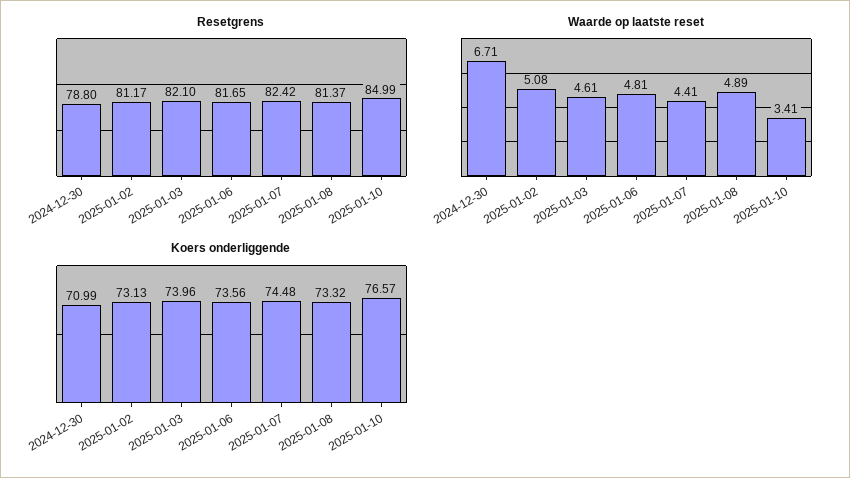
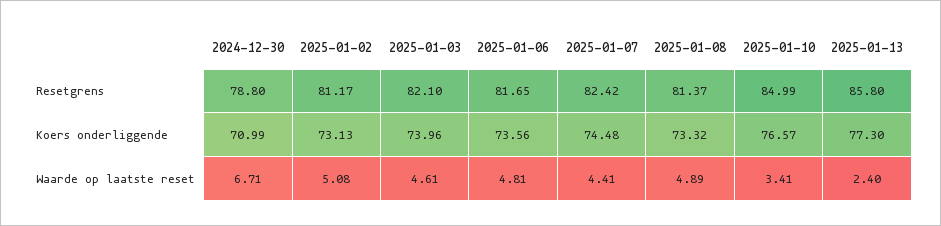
Resetgrens, 2025-01-13: none -> 85.8
Koers onderliggende, 2025-01-13: none -> 77.3
Waarde op laatste reset, 2025-01-13: none -> 2.4

